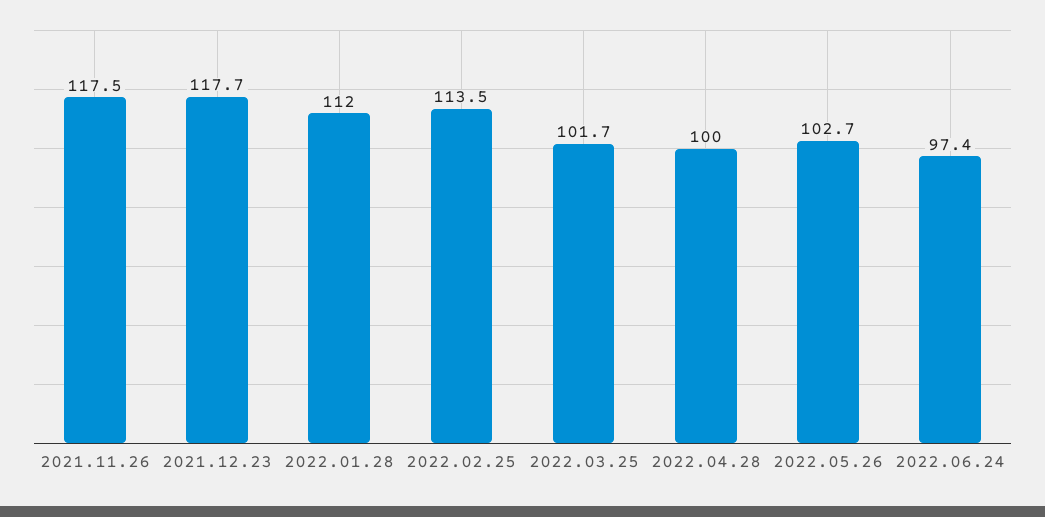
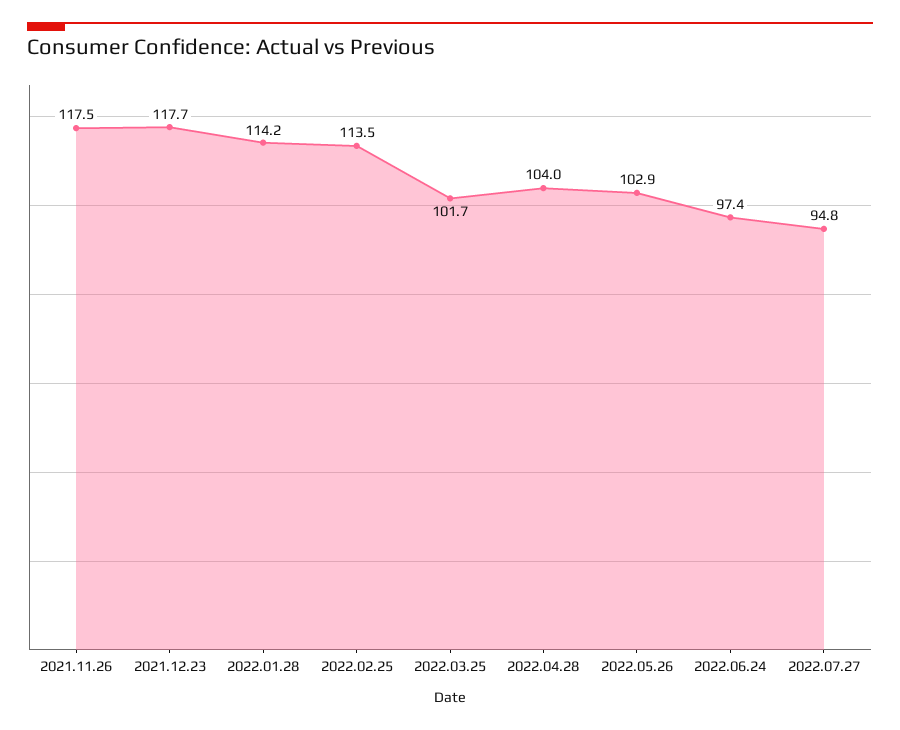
2022.01.28: 112 -> 114.2
2022.04.28: 100 -> 104
2022.05.26: 102.7 -> 102.9
2022.07.27: none -> 94.8

